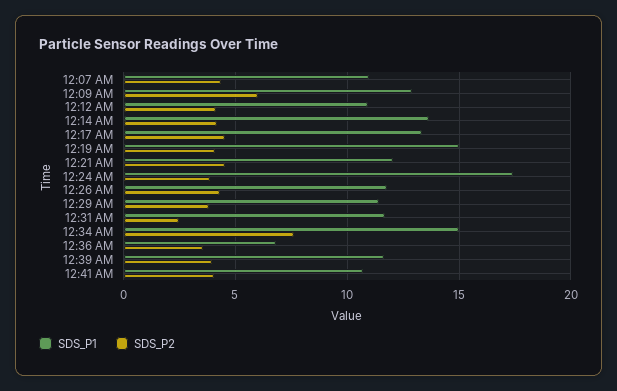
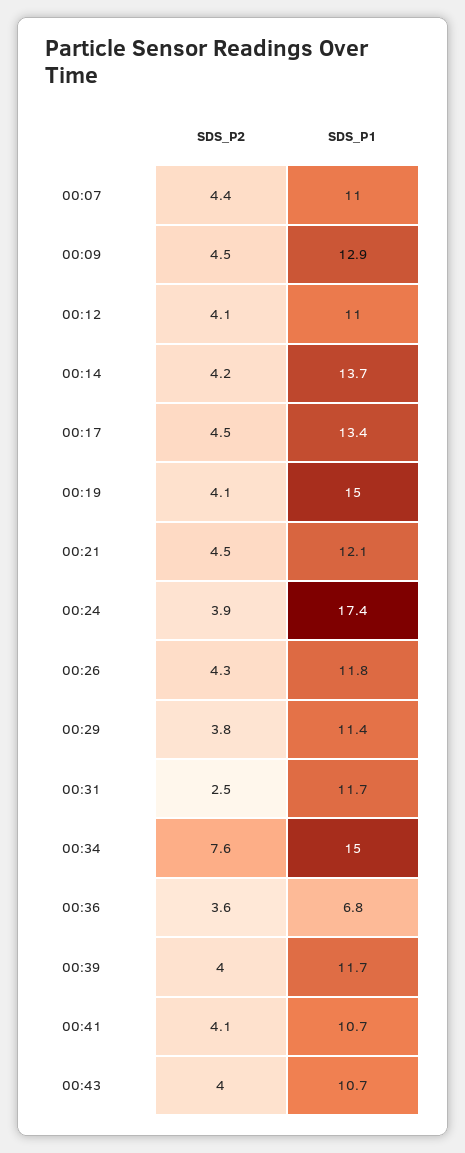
SDS_P2, 12:09 AM: 6 -> 4.5
SDS_P2, 00:43: none -> 4
SDS_P1, 00:43: none -> 10.7

